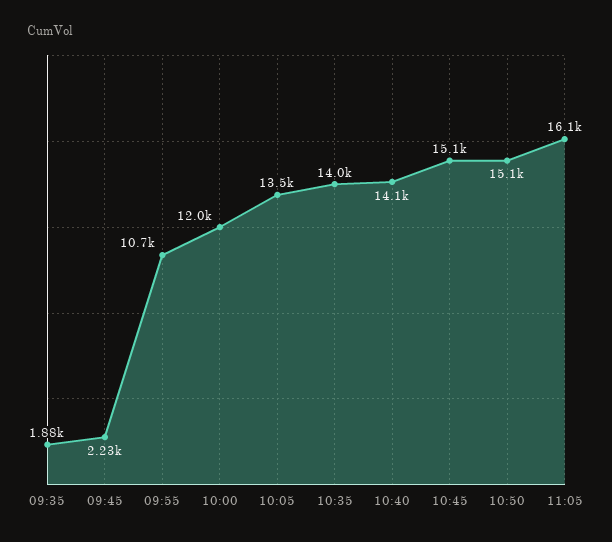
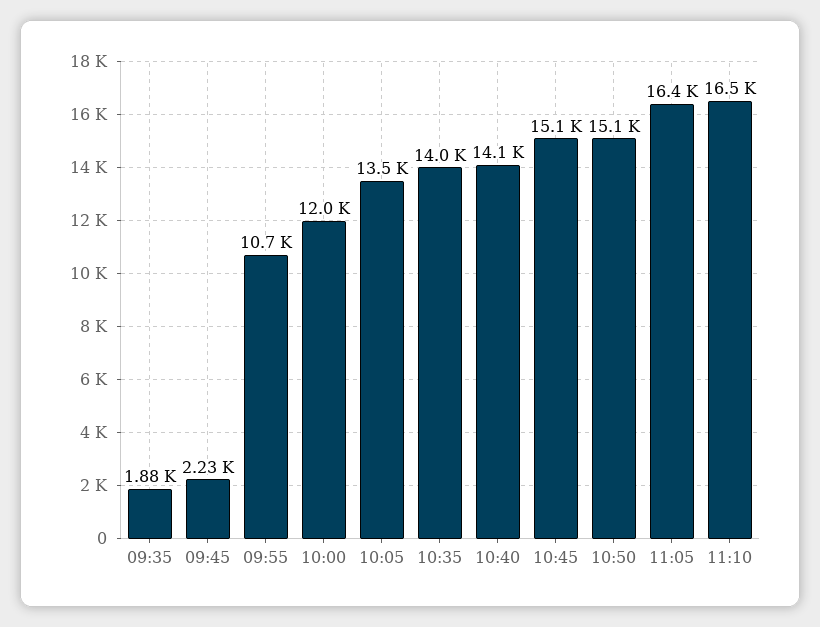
11:05: 16100 -> 16400
11:10: none -> 16500

